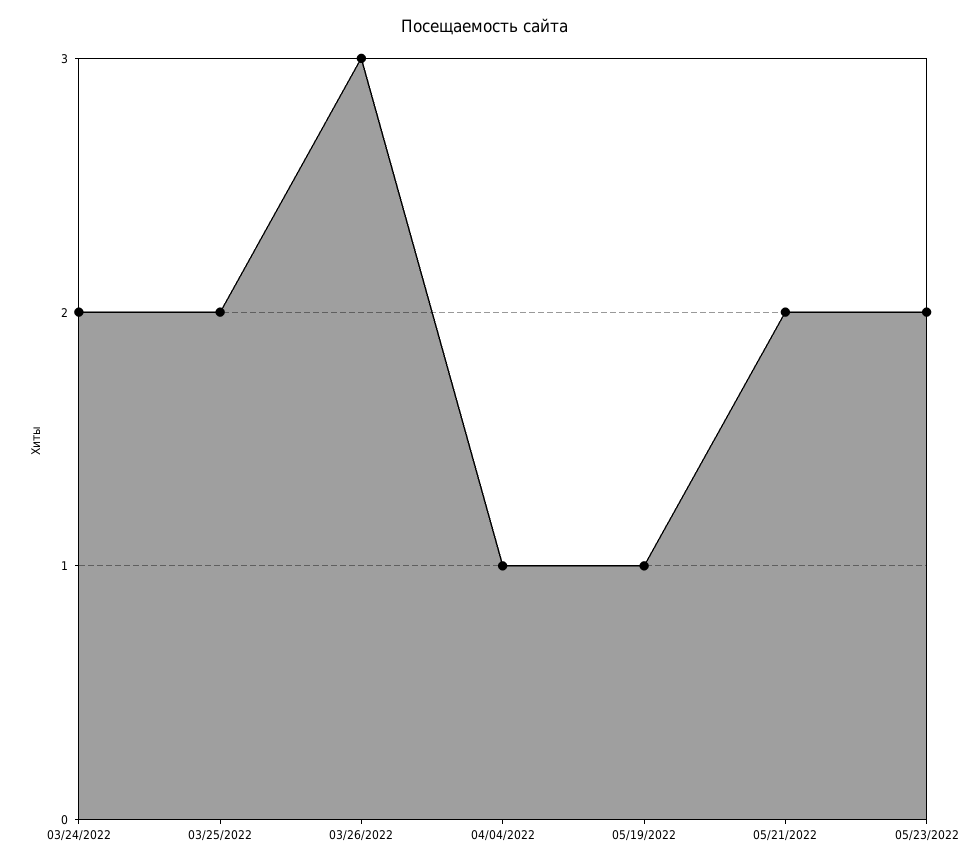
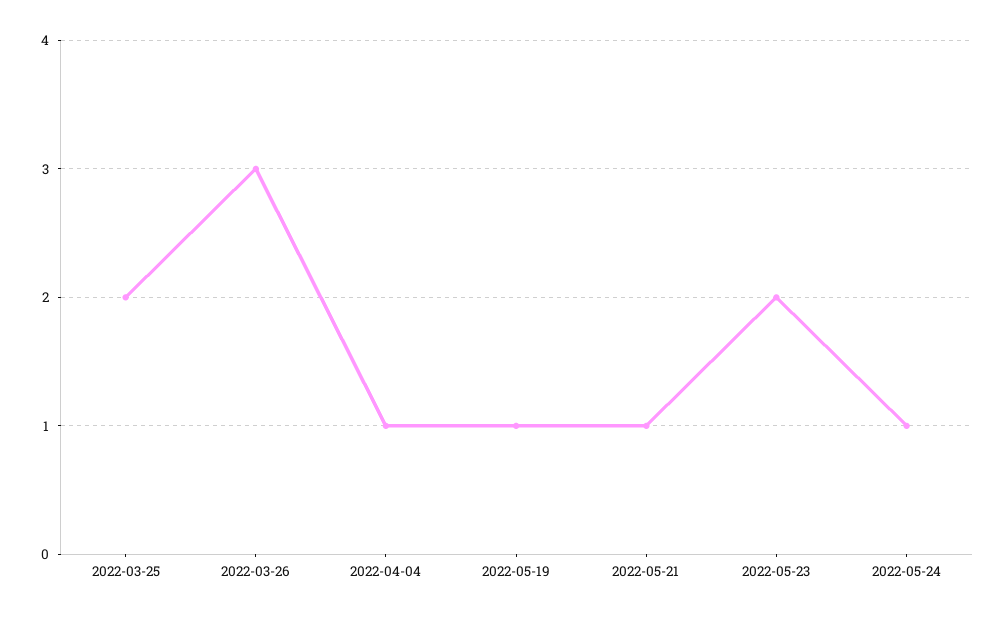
03/24/2022: 2 -> none
05/21/2022: 2 -> 1
2022-05-24: none -> 1

